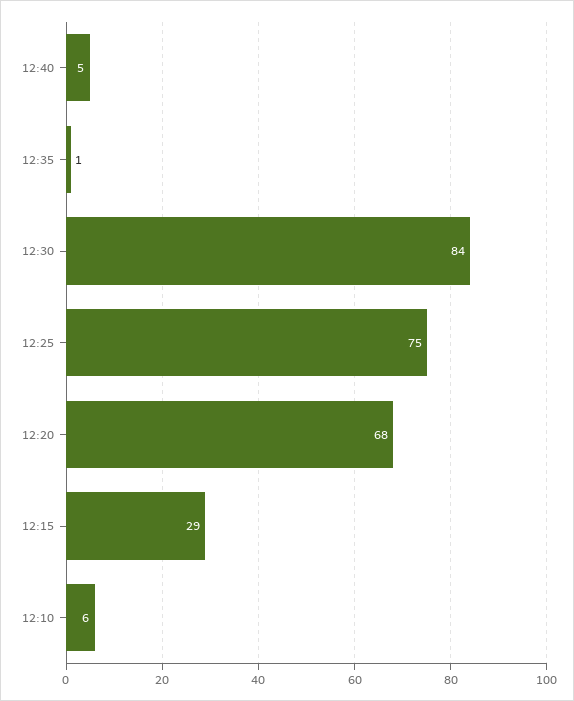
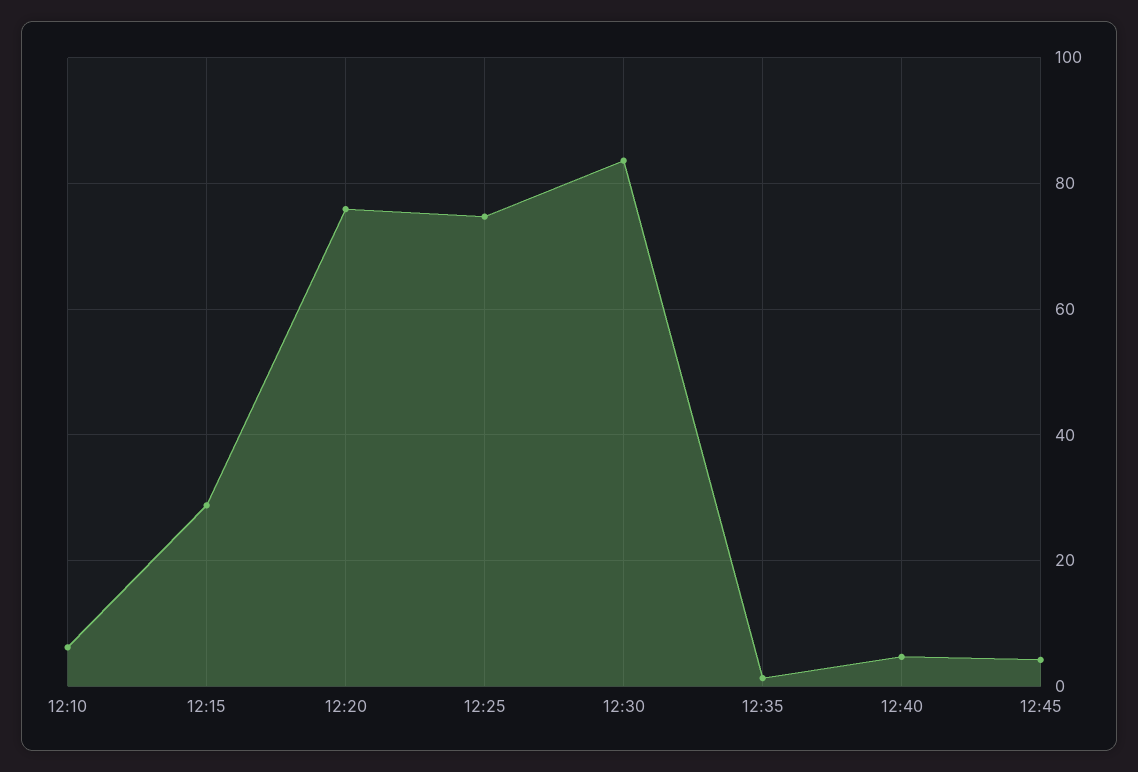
12:20: 68 -> 76
12:45: none -> 4

